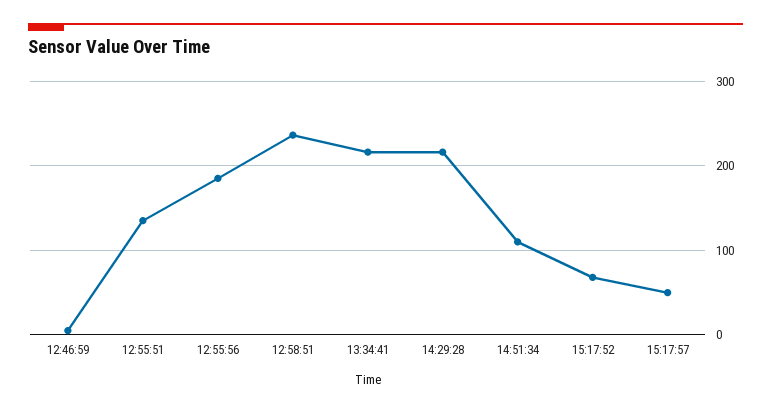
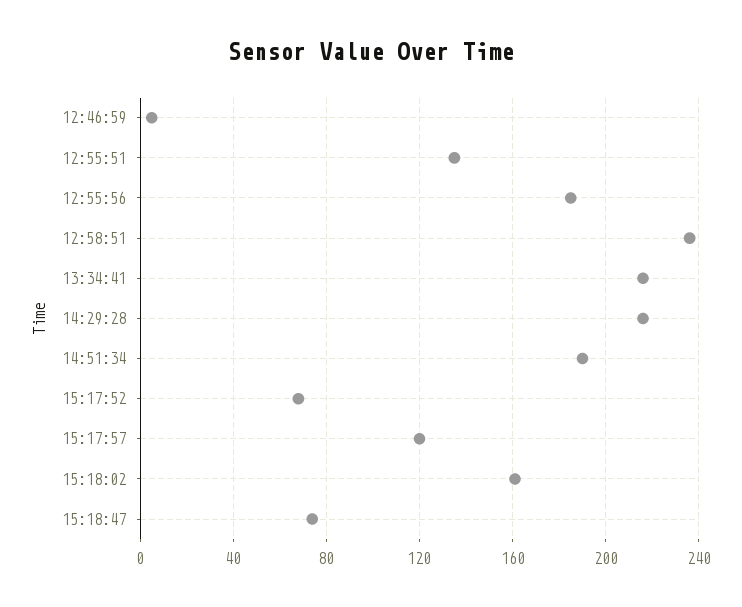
14:51:34: 110 -> 190
15:17:57: 50 -> 120
15:18:02: none -> 160
15:18:47: none -> 75

